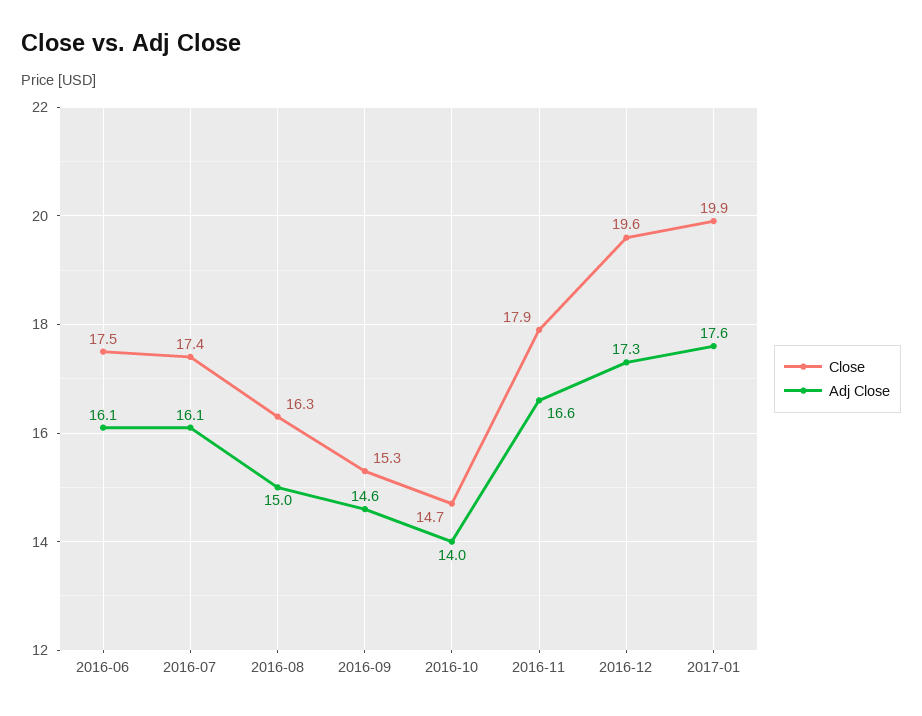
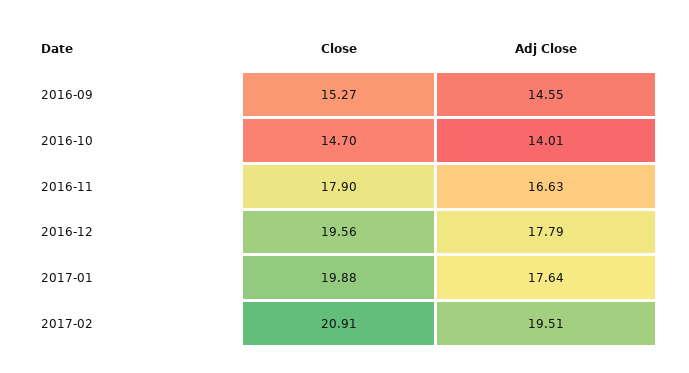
Close, 2016-06: 17.5 -> none
Adj Close, 2016-06: 16.1 -> none
Close, 2016-07: 17.4 -> none
Adj Close, 2016-07: 16.1 -> none
Close, 2016-08: 16.3 -> none
Adj Close, 2016-08: 15 -> none
Adj Close, 2016-12: 17.3 -> 17.79
Close, 2017-02: none -> 20.91
Adj Close, 2017-02: none -> 19.51

